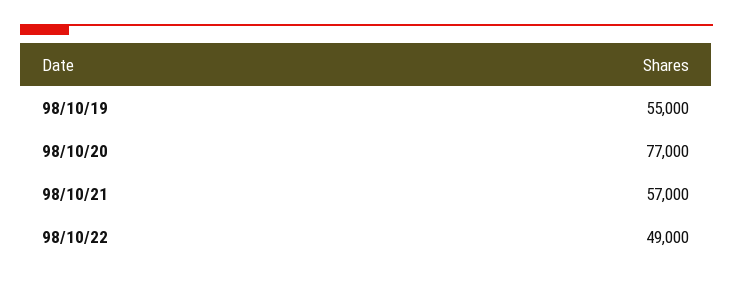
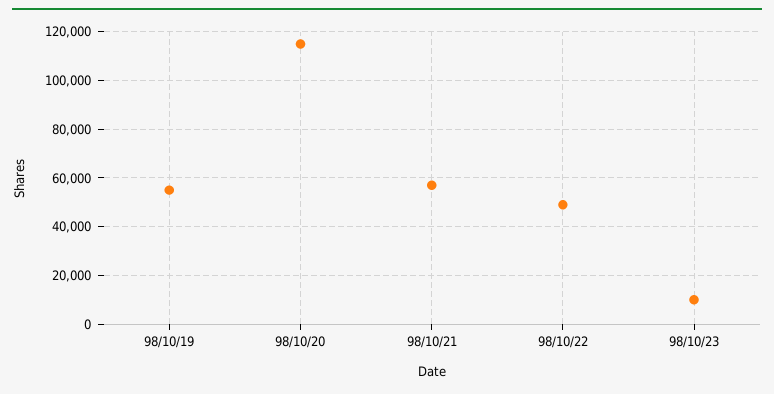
98/10/20: 77000 -> 115000
98/10/23: none -> 10000

